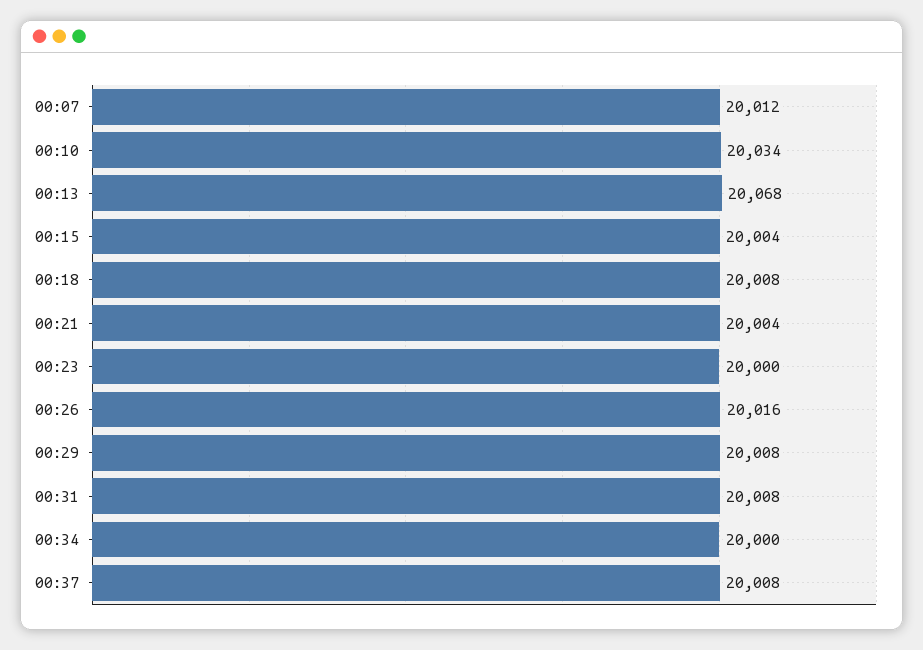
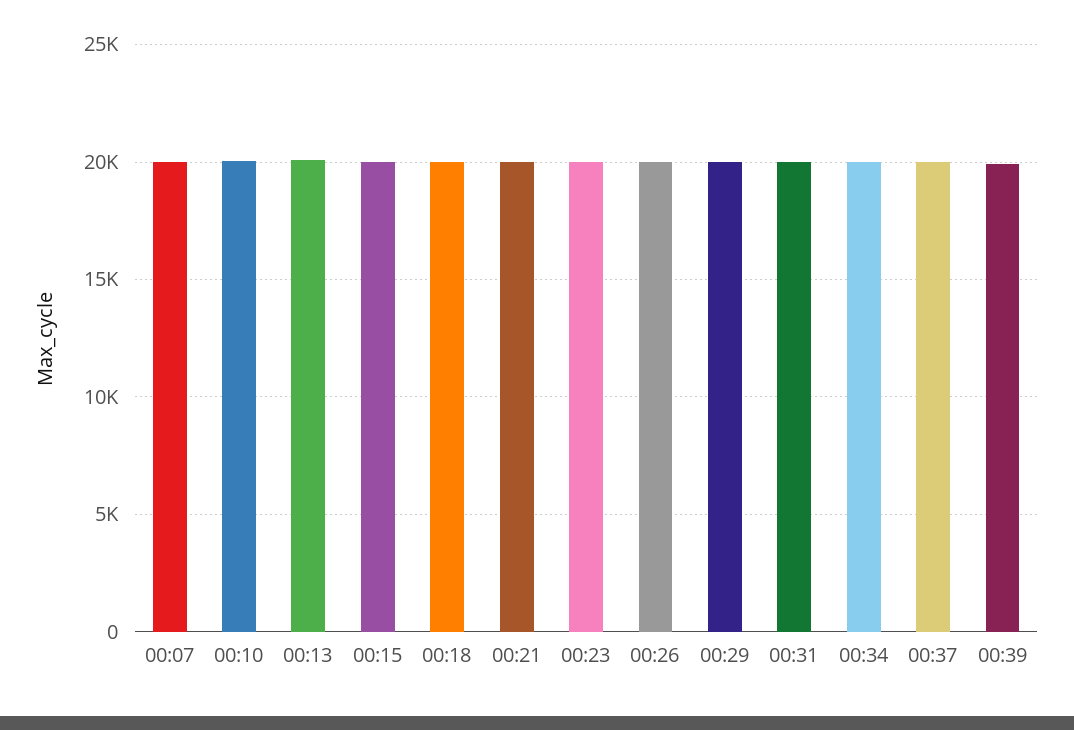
00:39: none -> 20000

